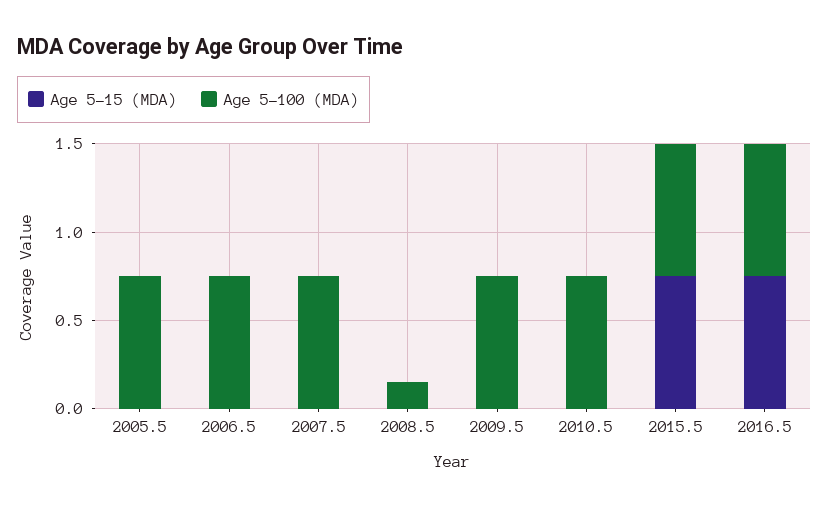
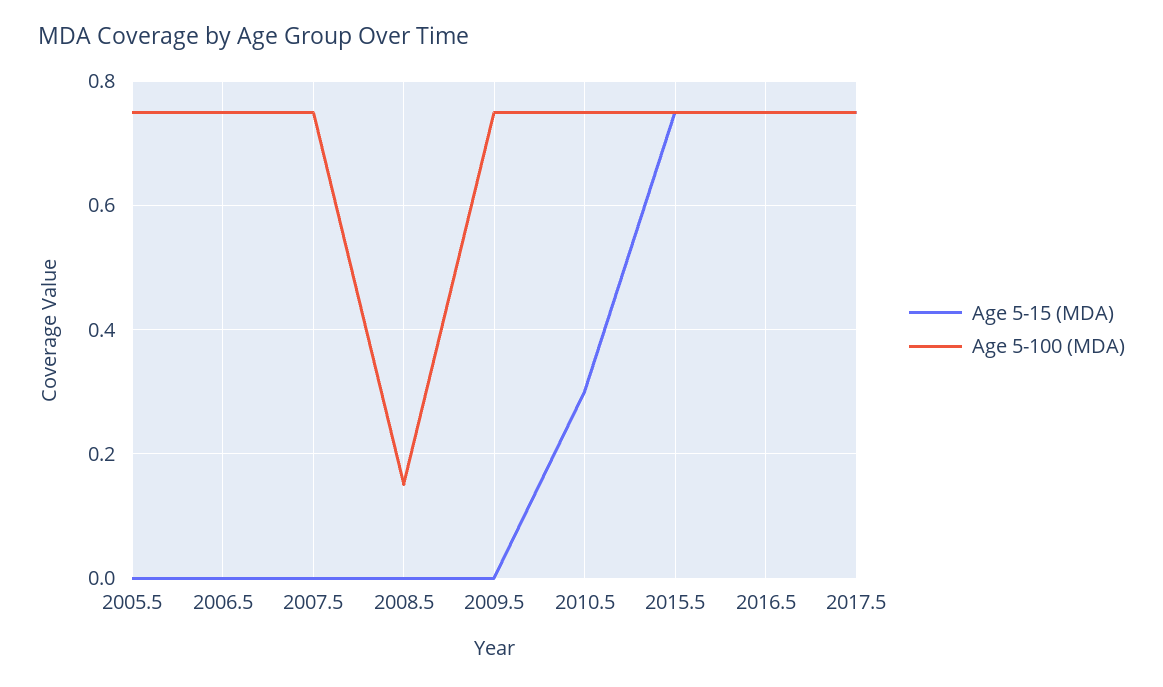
Age 5-15 (MDA), 2010.5: 0 -> 0.3
Age 5-15 (MDA), 2017.5: none -> 0.75
Age 5-100 (MDA), 2017.5: none -> 0.75

